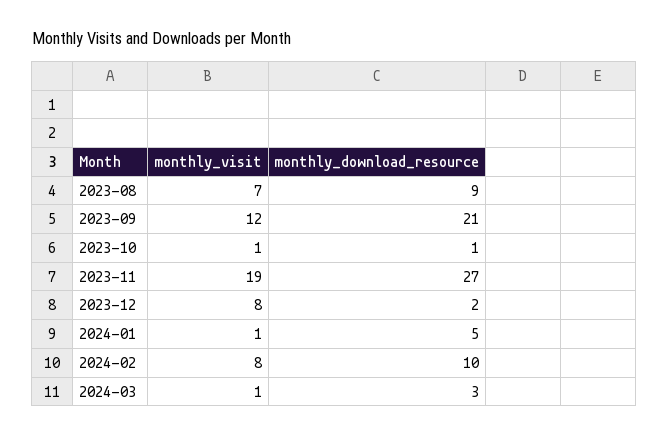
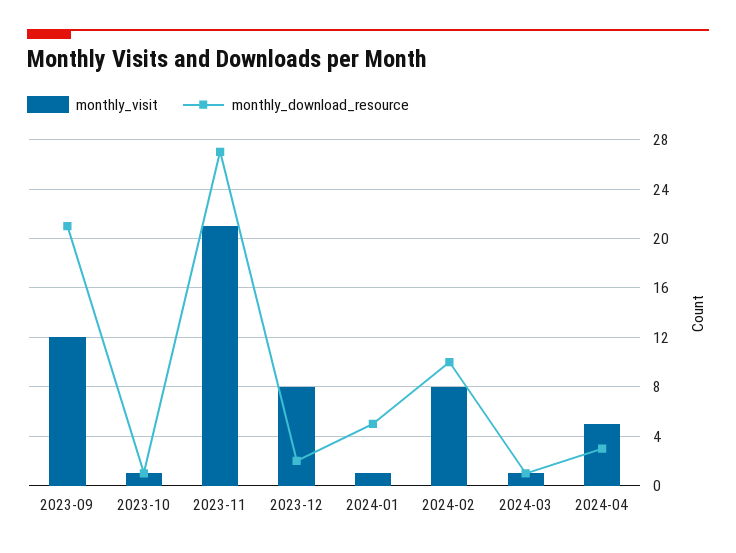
monthly_visit, 2023-08: 7 -> none
monthly_download_resource, 2023-08: 9 -> none
monthly_visit, 2023-11: 19 -> 21
monthly_download_resource, 2024-03: 3 -> 1
monthly_visit, 2024-04: none -> 5
monthly_download_resource, 2024-04: none -> 3

